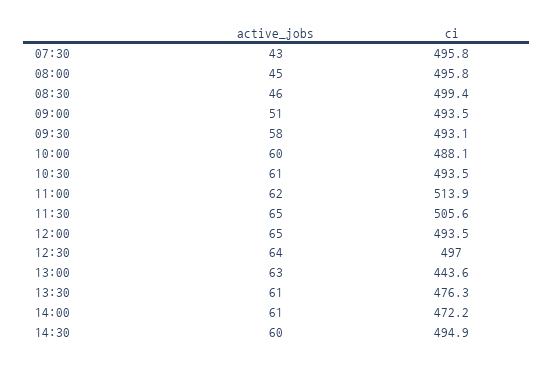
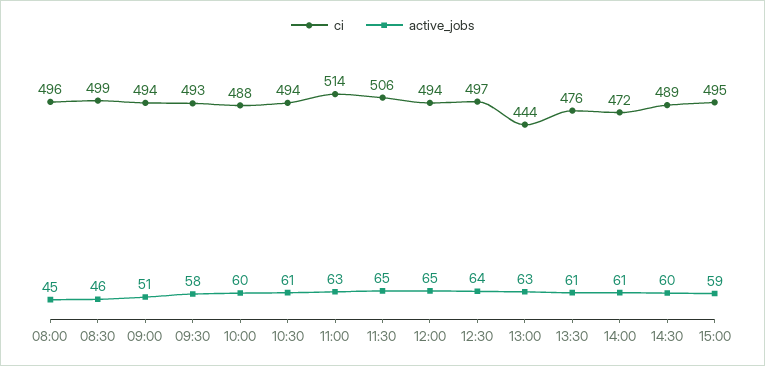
active_jobs, 07:30: 43 -> none
ci, 07:30: 495.8 -> none
active_jobs, 11:00: 62 -> 63
ci, 14:30: 494.9 -> 489
ci, 15:00: none -> 495
active_jobs, 15:00: none -> 59

